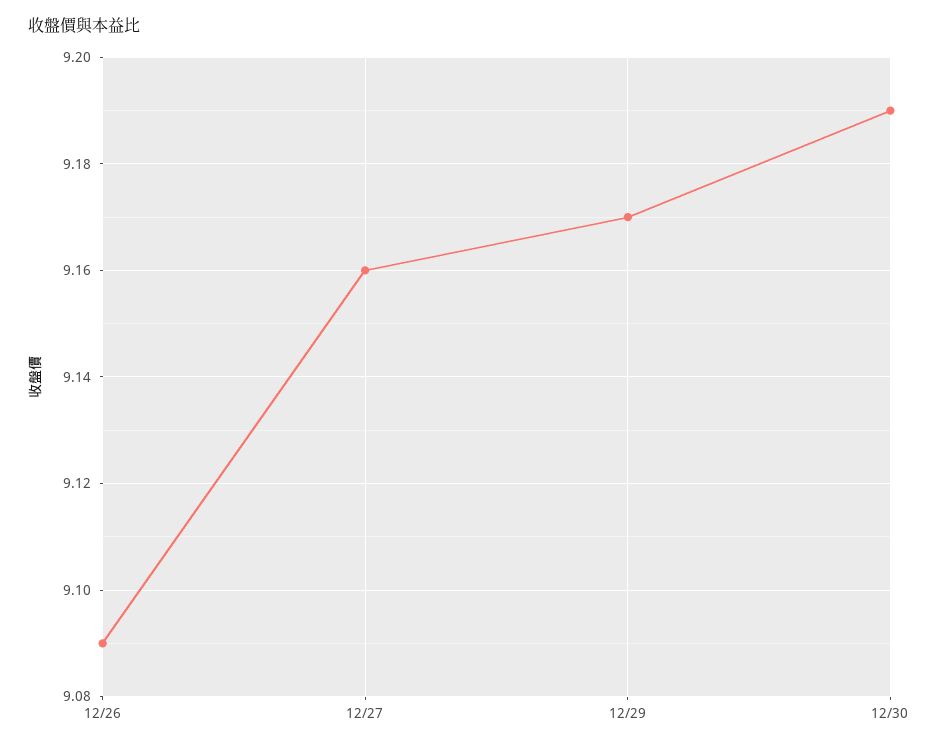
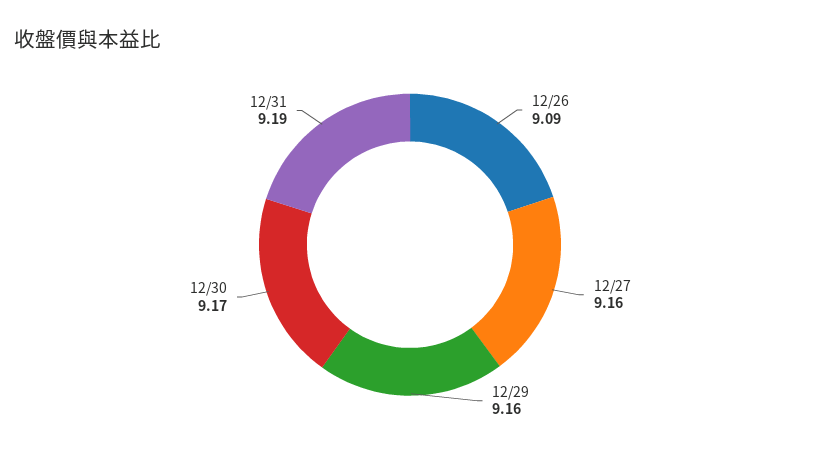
12/29: 9.17 -> 9.16
12/30: 9.19 -> 9.17
12/31: none -> 9.19

